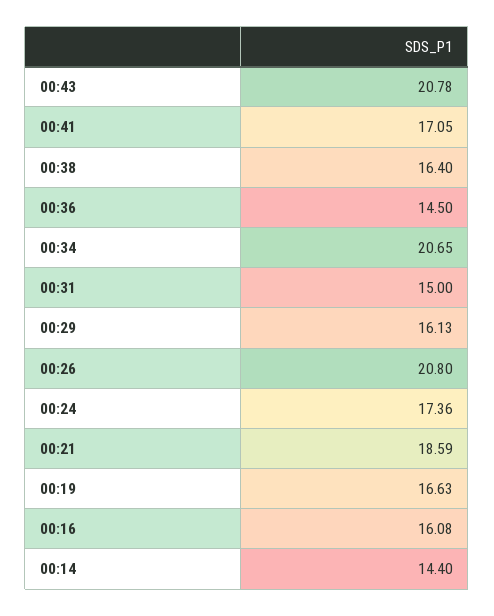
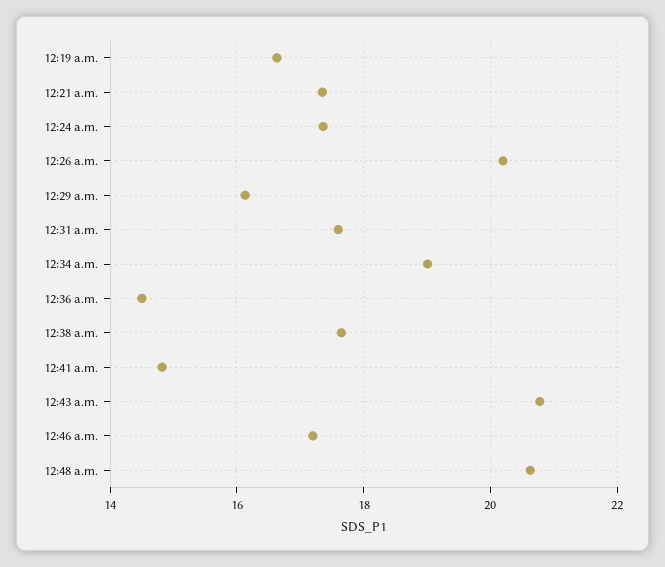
00:41: 17.05 -> 14.8
00:38: 16.4 -> 17.6
00:34: 20.65 -> 19
00:31: 15 -> 17.6
00:26: 20.8 -> 20.2
00:21: 18.59 -> 17.4
00:16: 16.08 -> none
00:14: 14.4 -> none
12:46 a.m.: none -> 17.2
12:48 a.m.: none -> 20.6

